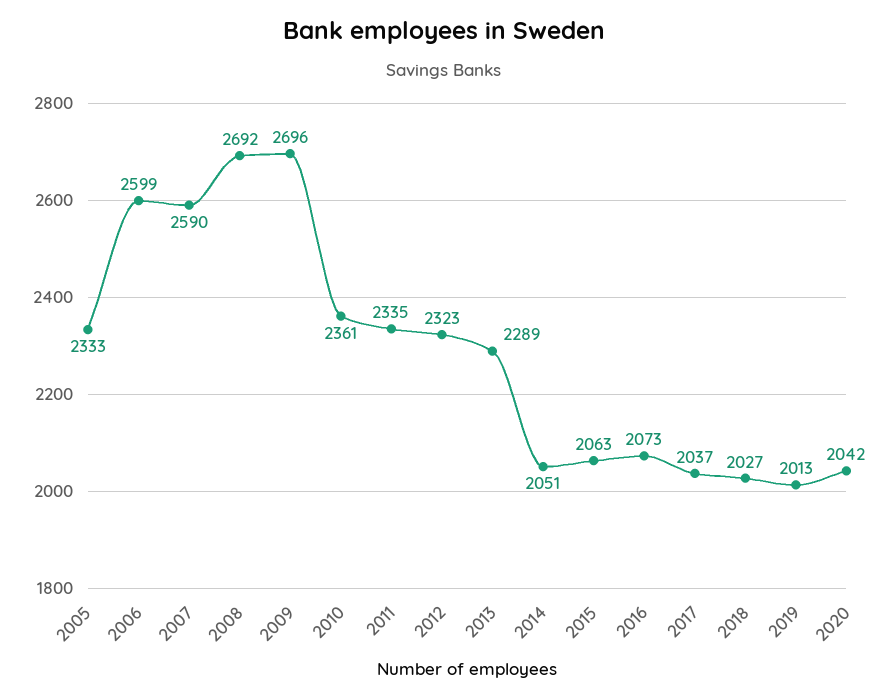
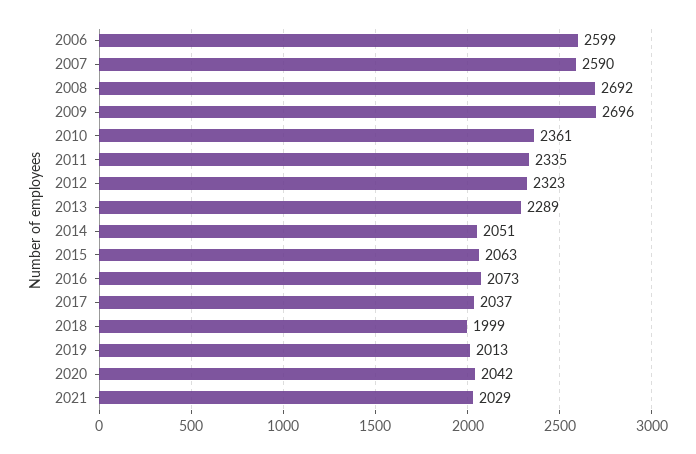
2005: 2333 -> none
2018: 2027 -> 1999
2021: none -> 2029

